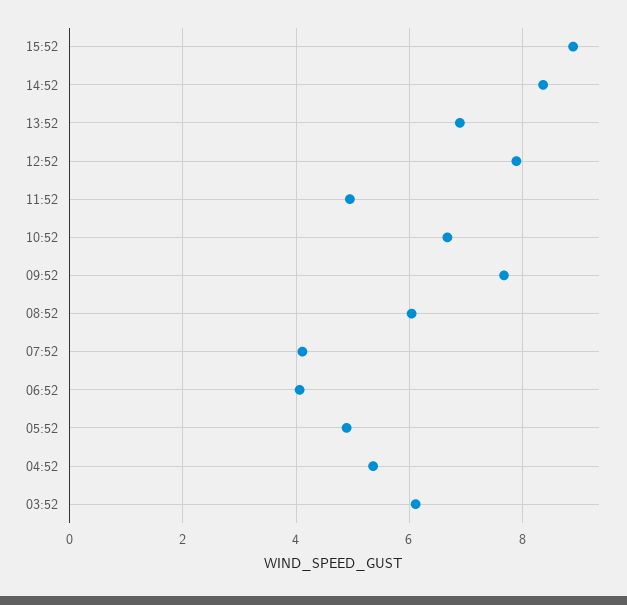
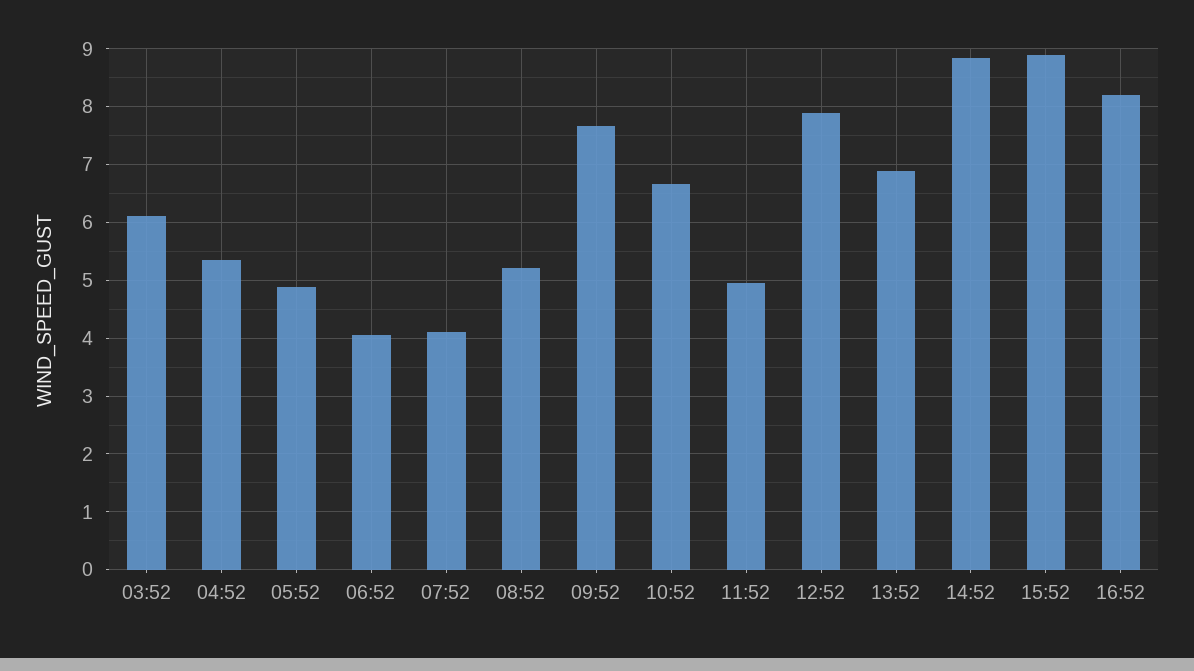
14:52: 8.4 -> 8.8
08:52: 6 -> 5.2
16:52: none -> 8.2

